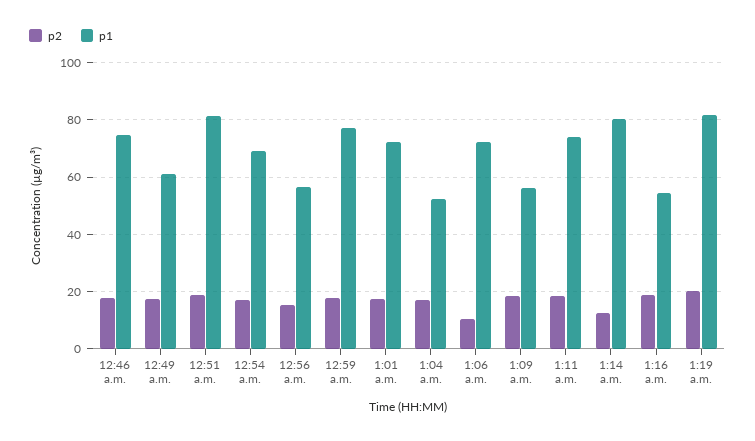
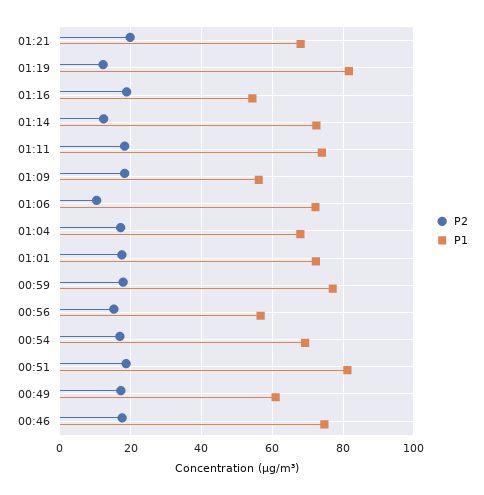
p1, 1:04 a.m.: 52.5 -> 68
p1, 1:14 a.m.: 80 -> 72
p2, 1:19 a.m.: 20 -> 12
p2, 01:21: none -> 20
p1, 01:21: none -> 68

